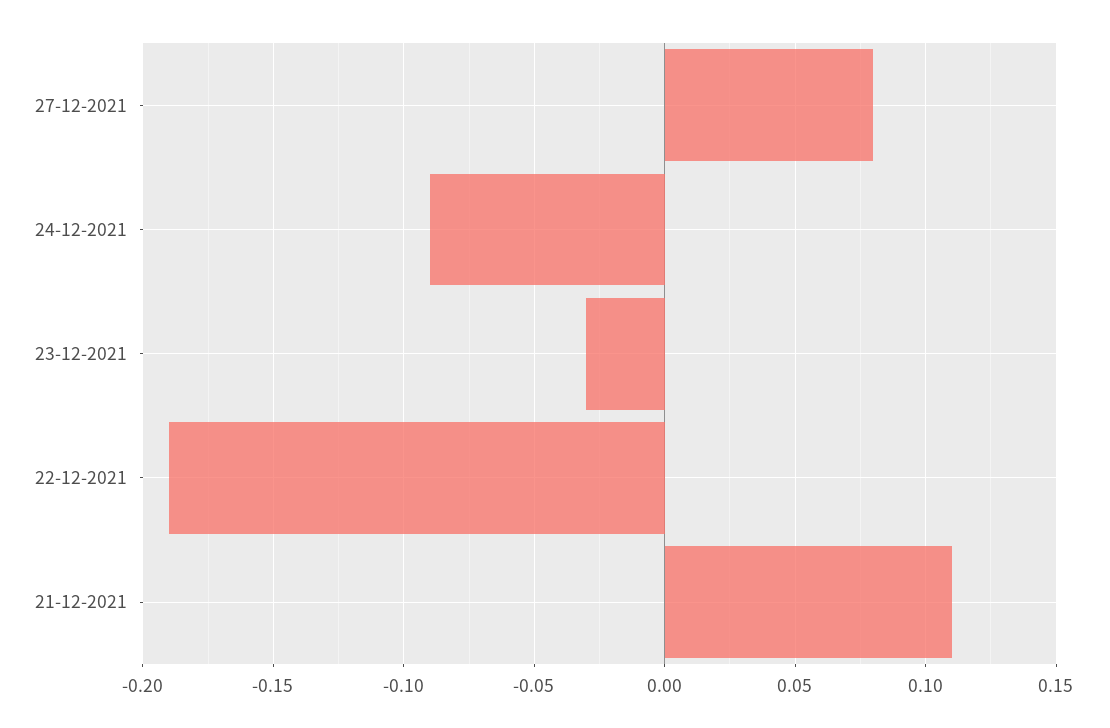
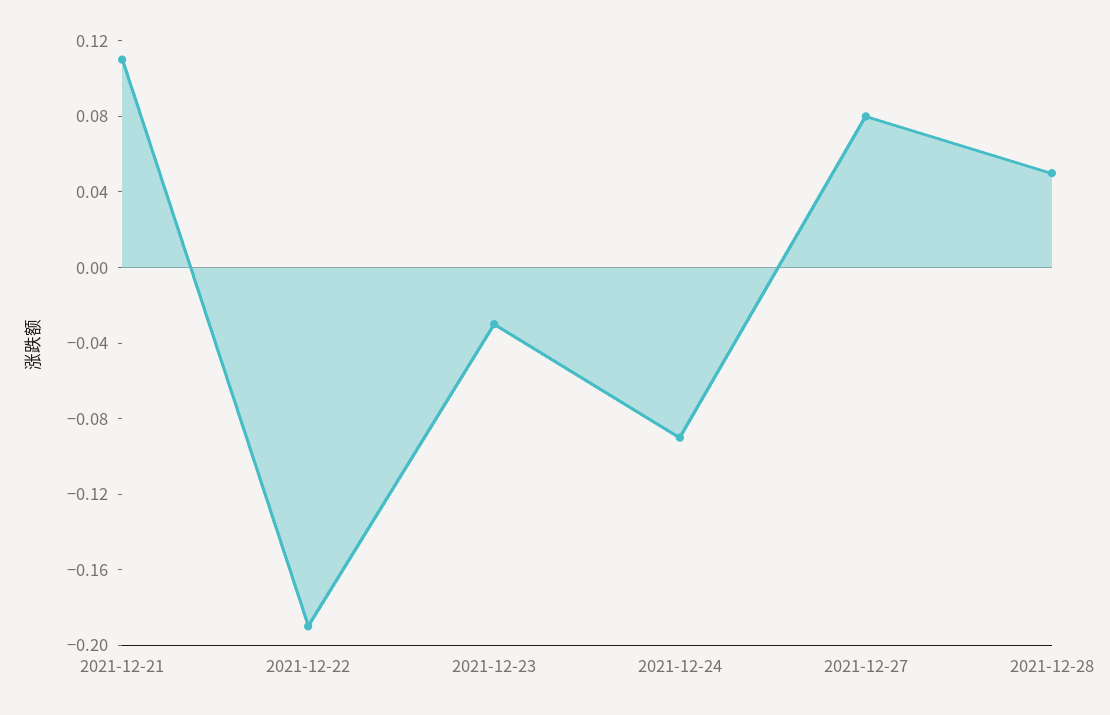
2021-12-28: none -> 0.05

